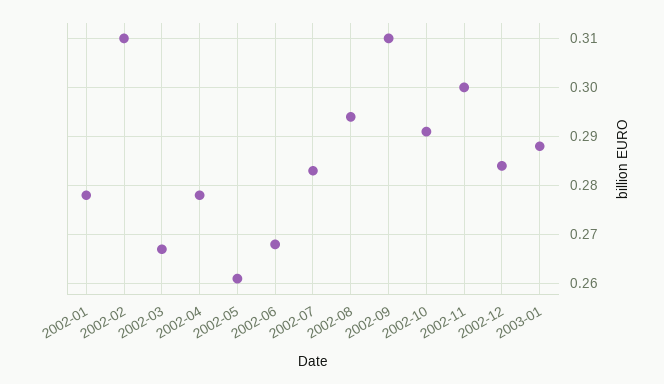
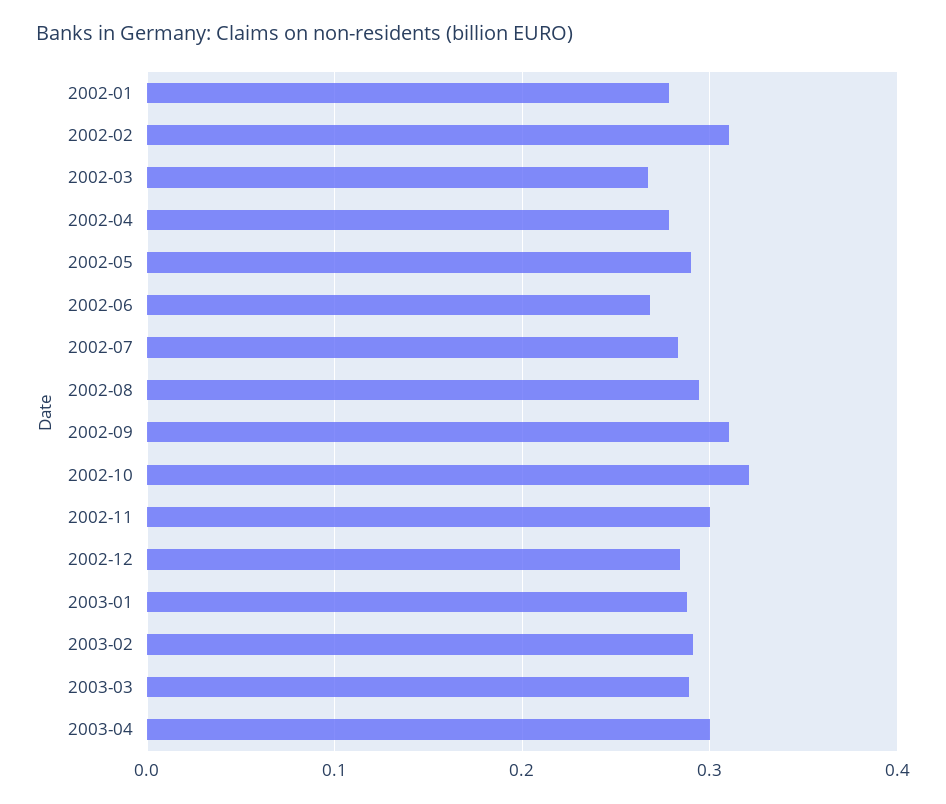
2002-05: 0.26 -> 0.29
2002-10: 0.29 -> 0.32
2003-02: none -> 0.29
2003-03: none -> 0.29
2003-04: none -> 0.3

